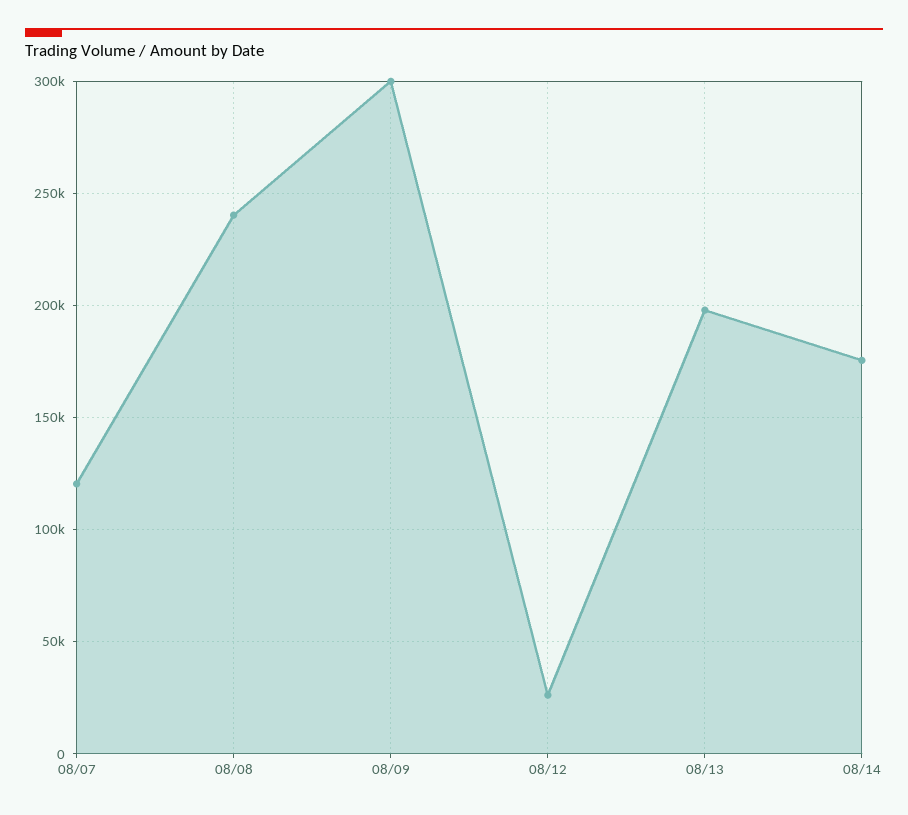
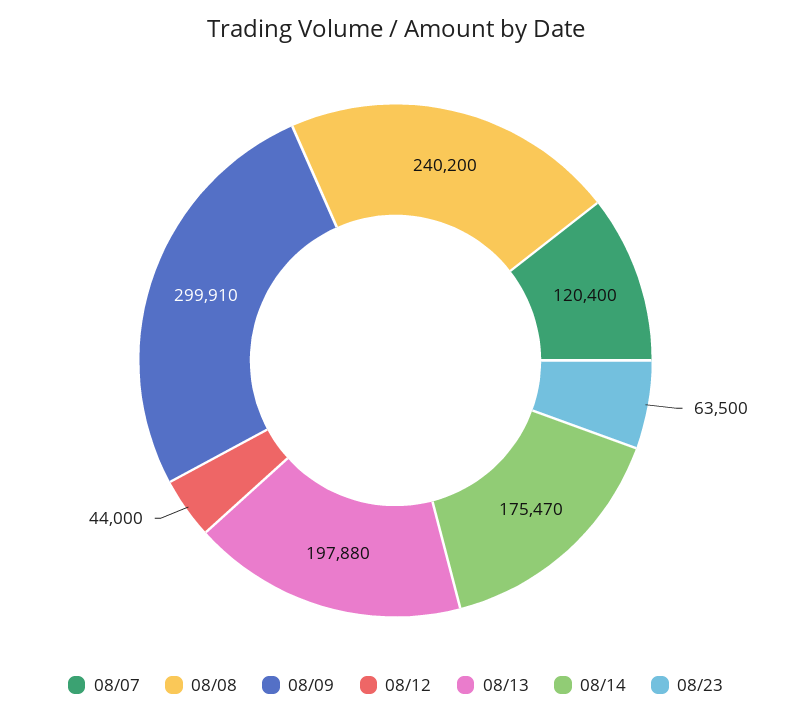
08/12: 25000 -> 44000
08/23: none -> 63500

